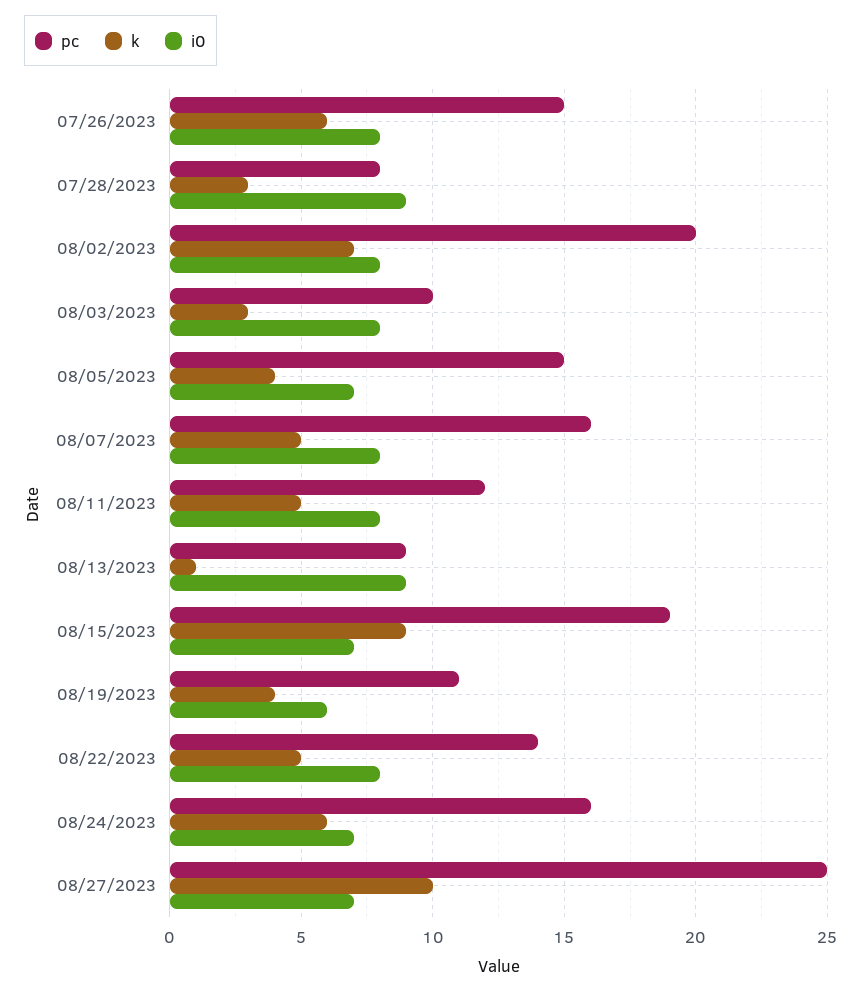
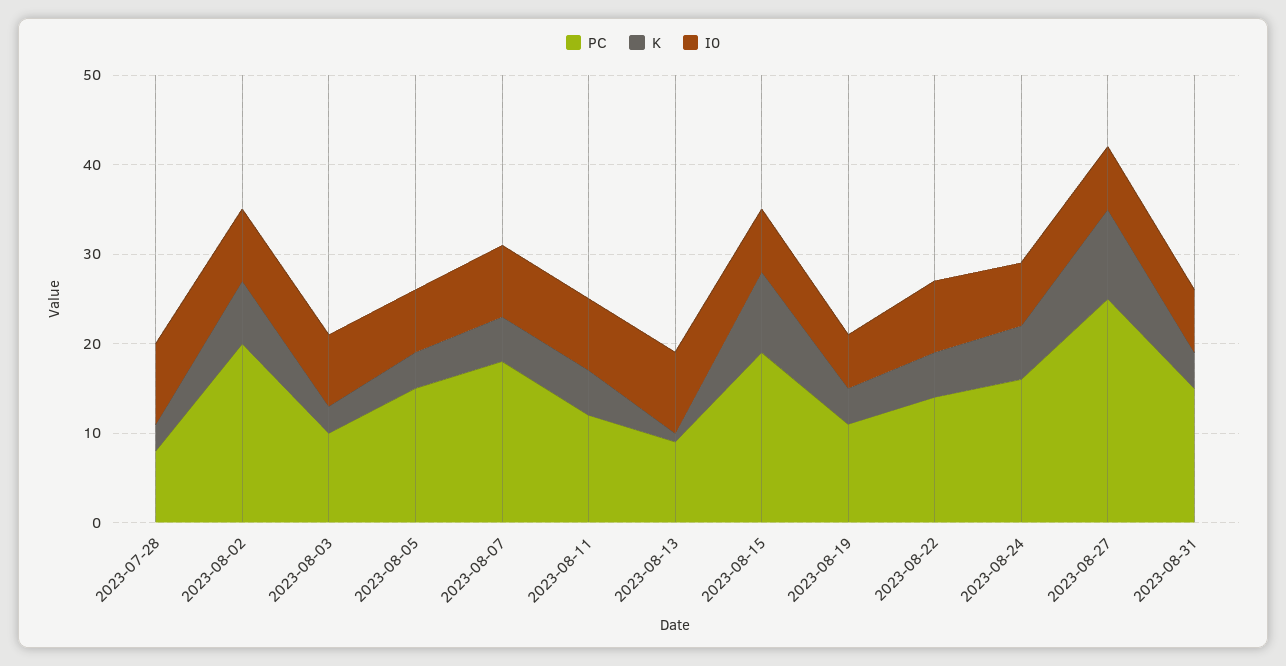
pc, 07/26/2023: 15 -> none
k, 07/26/2023: 6 -> none
i0, 07/26/2023: 8 -> none
pc, 08/07/2023: 16 -> 18
pc, 2023-08-31: none -> 15
k, 2023-08-31: none -> 4
i0, 2023-08-31: none -> 7

